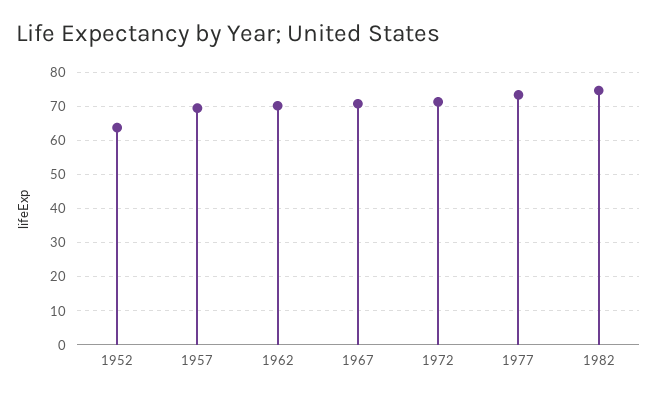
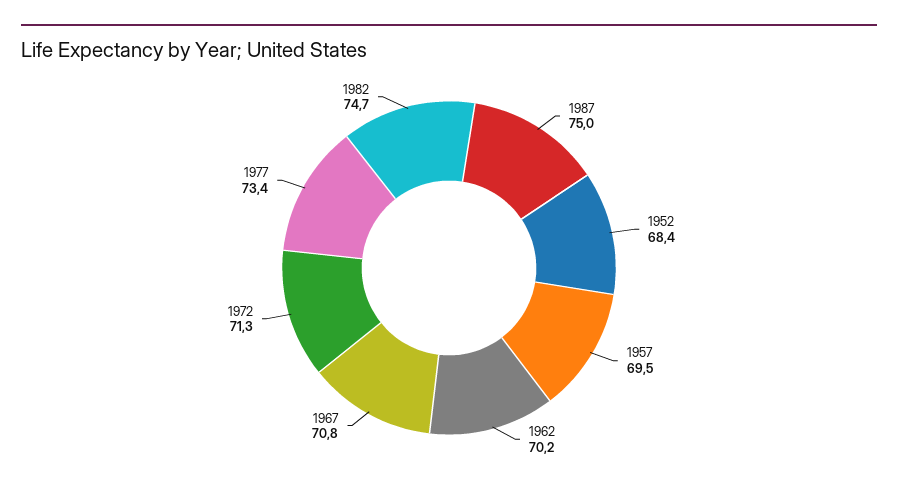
1952: 64 -> 68.4
1987: none -> 75

